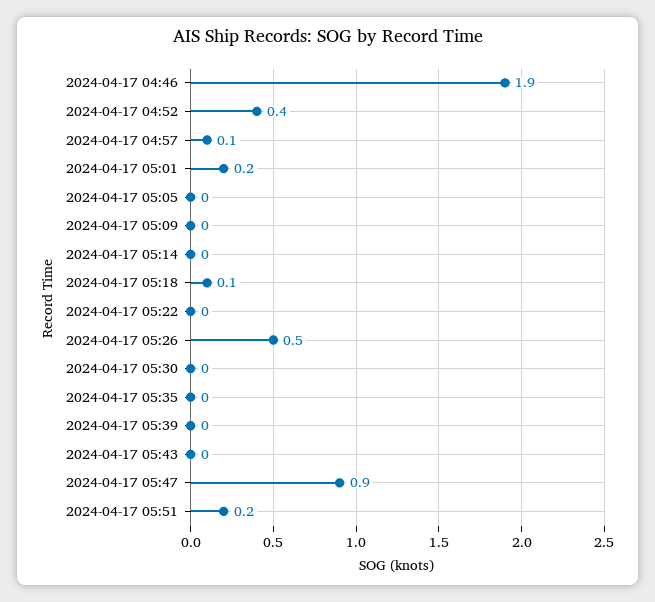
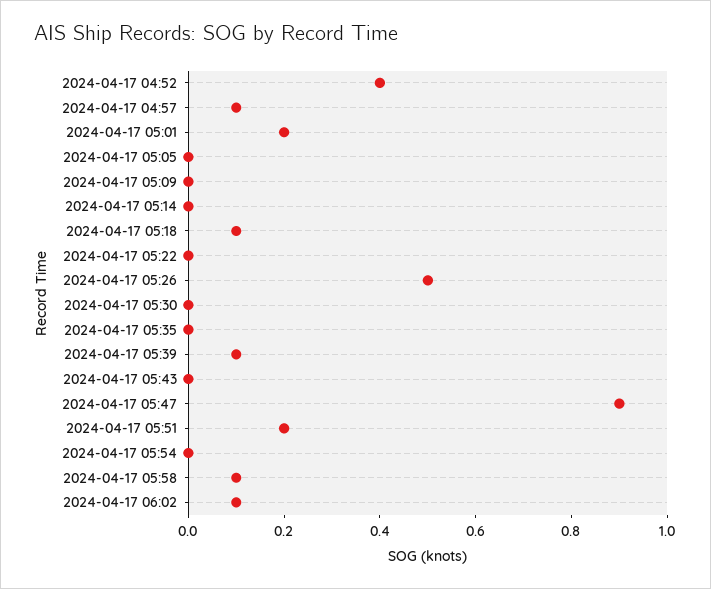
2024-04-17 04:46: 1.9 -> none
2024-04-17 05:39: 0 -> 0.1
2024-04-17 05:54: none -> 0
2024-04-17 05:58: none -> 0.1
2024-04-17 06:02: none -> 0.1

